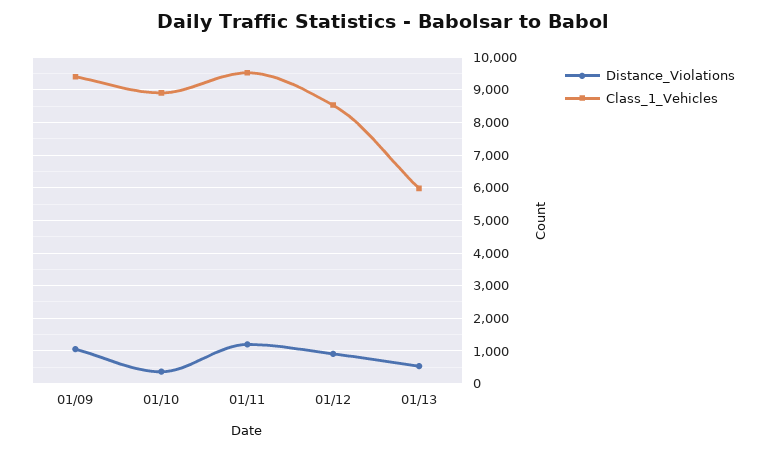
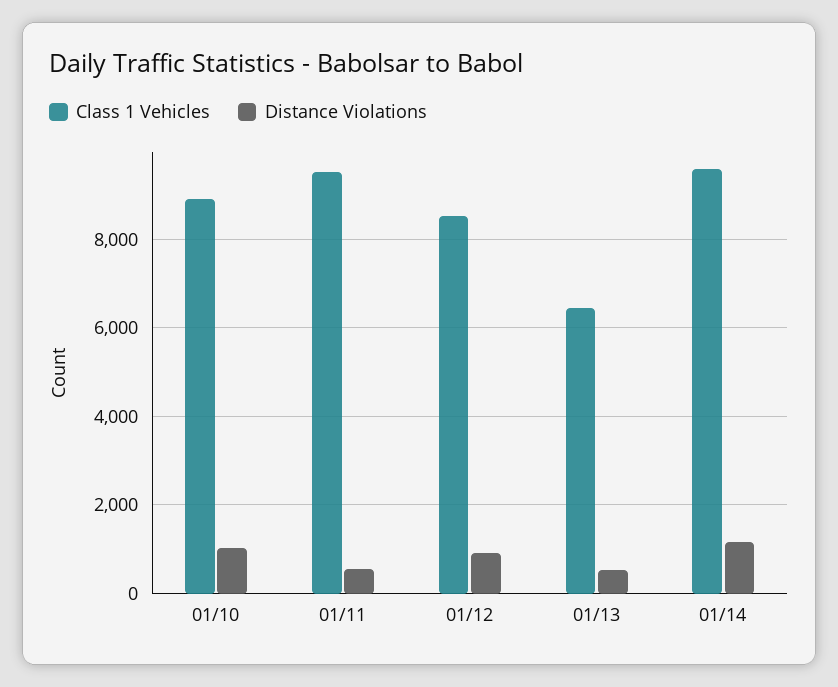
Distance_Violations, 01/09: 1000 -> none
Class_1_Vehicles, 01/09: 9400 -> none
Distance_Violations, 01/10: 400 -> 1000
Distance_Violations, 01/11: 1200 -> 600
Class_1_Vehicles, 01/13: 6000 -> 6400
Class_1_Vehicles, 01/14: none -> 9600
Distance_Violations, 01/14: none -> 1200

